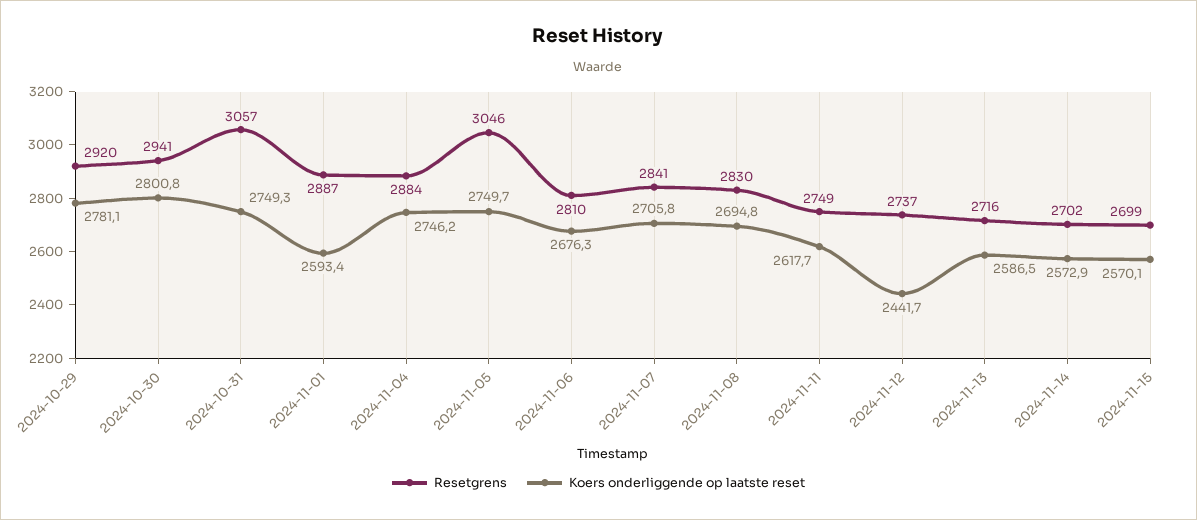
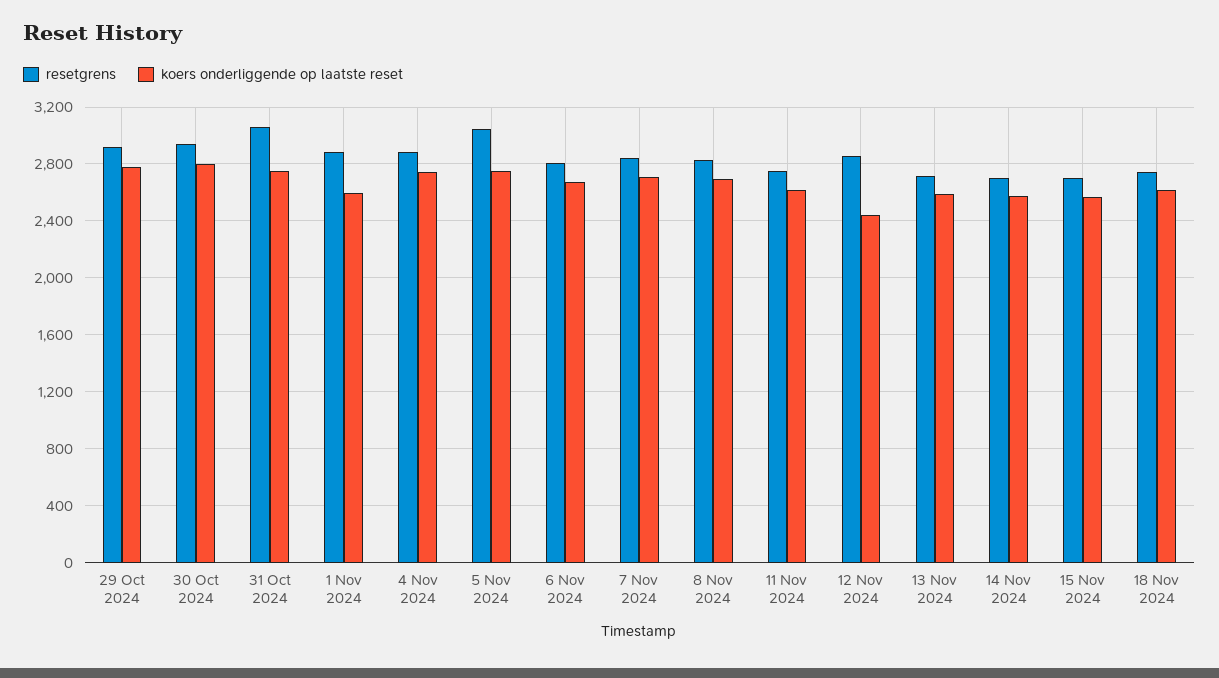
Resetgrens, 2024-11-12: 2737 -> 2850
Resetgrens, 18 Nov 2024: none -> 2750
Koers onderliggende op laatste reset, 18 Nov 2024: none -> 2600

